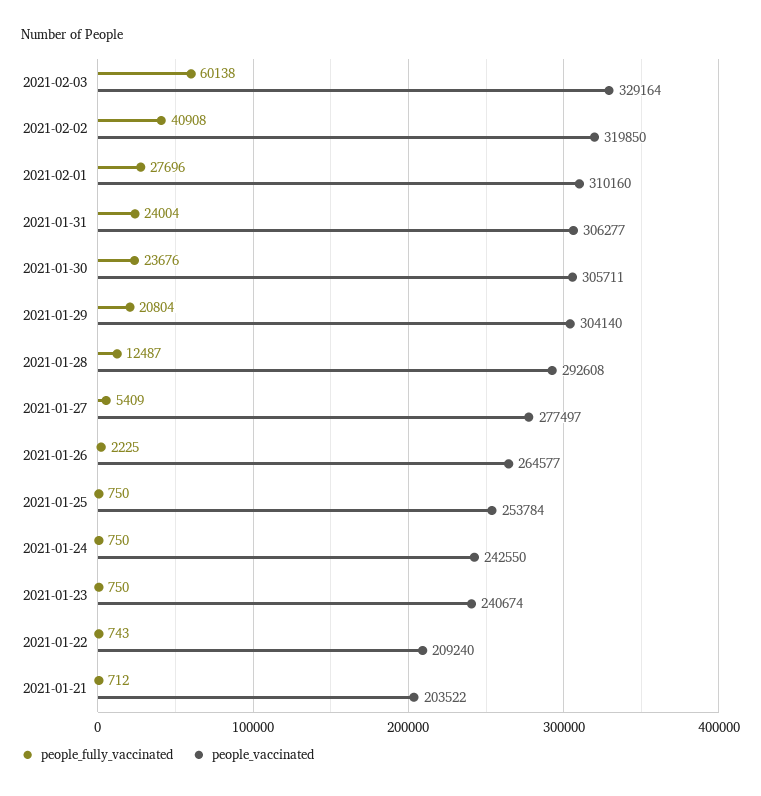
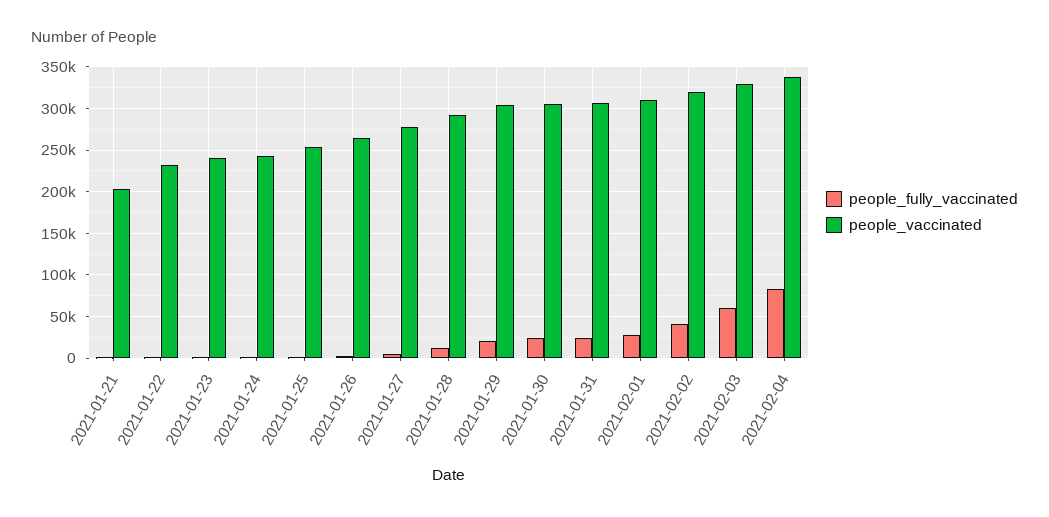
people_vaccinated, 2021-01-22: 209240 -> 230000
people_fully_vaccinated, 2021-02-04: none -> 80000
people_vaccinated, 2021-02-04: none -> 340000

